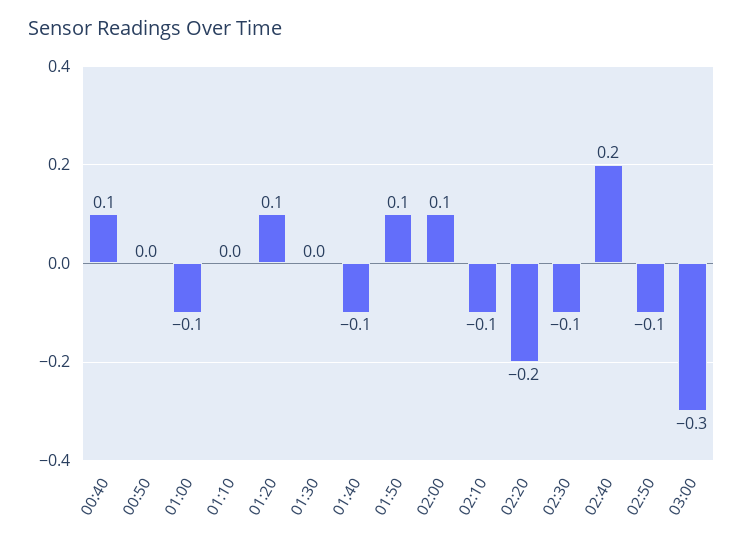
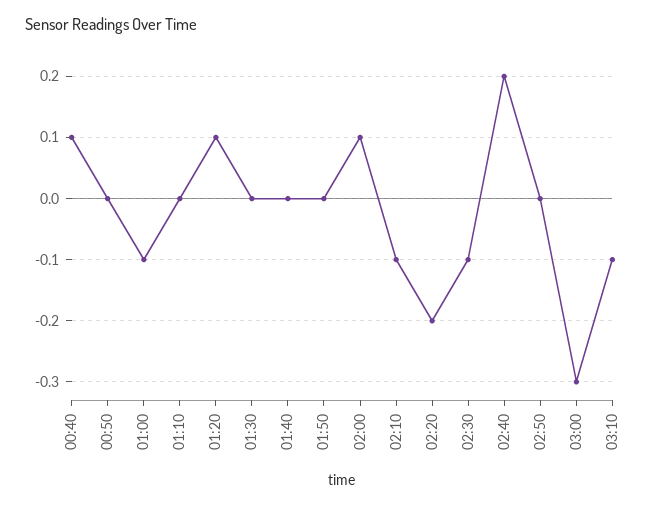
01:40: -0.1 -> 0
01:50: 0.1 -> 0
02:50: -0.1 -> 0
03:10: none -> -0.1

